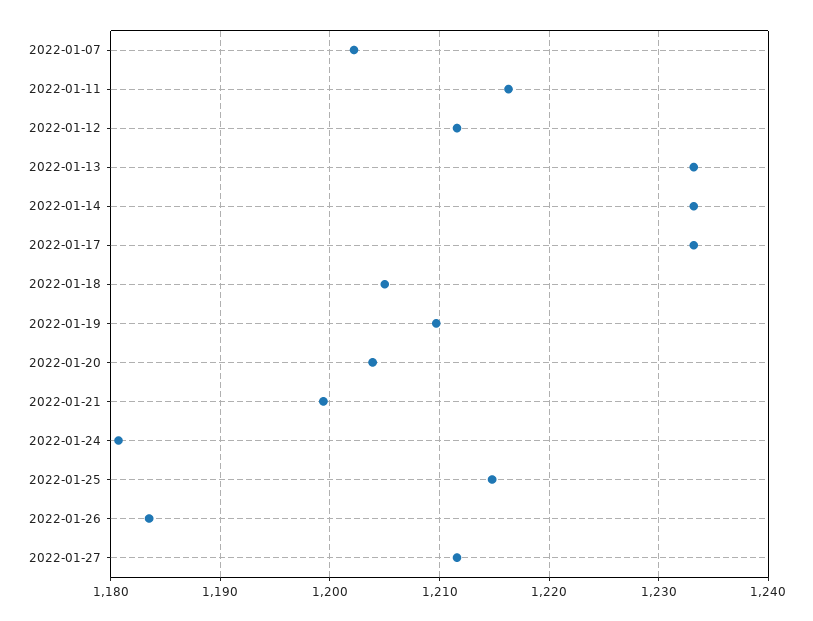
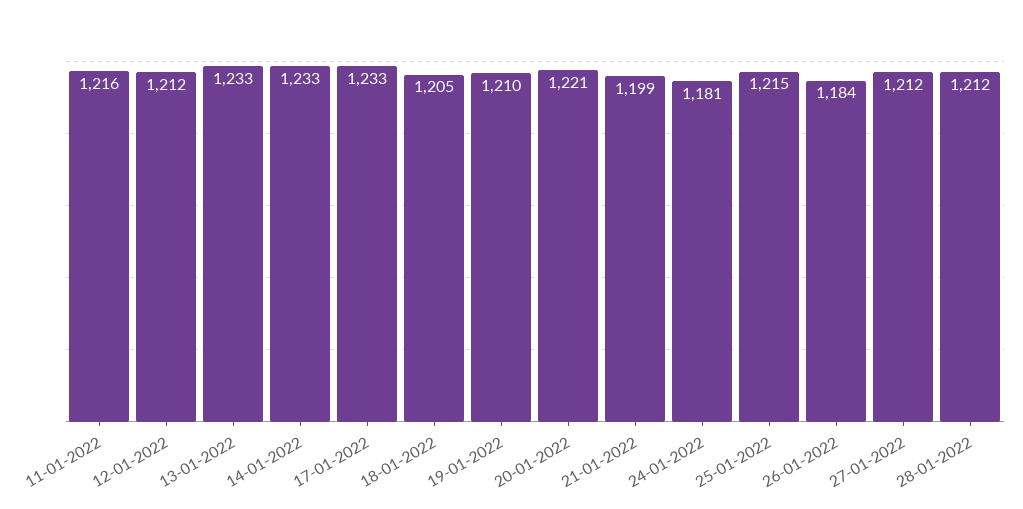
2022-01-07: 1202 -> none
2022-01-20: 1204 -> 1221
28-01-2022: none -> 1212

